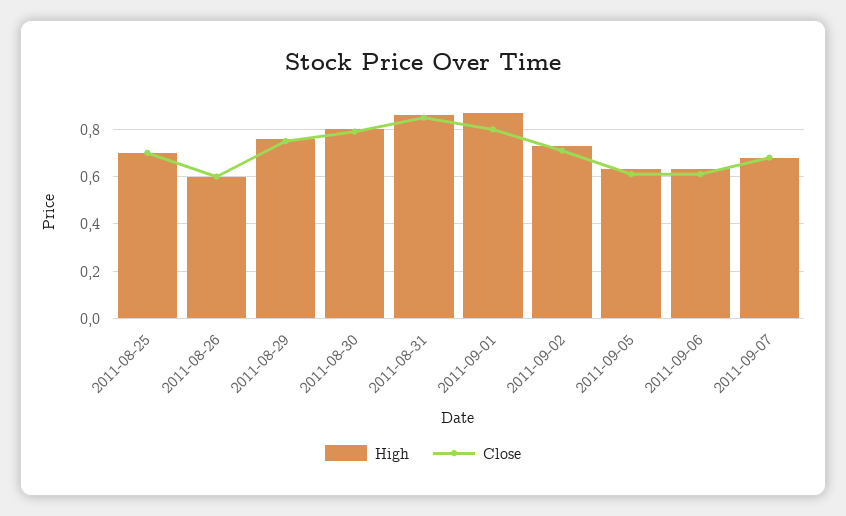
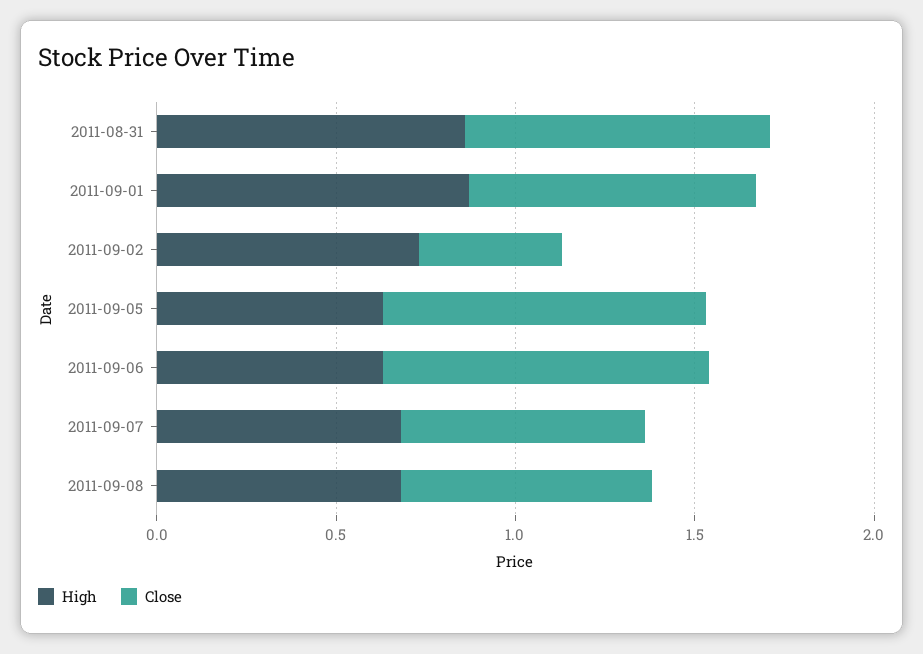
High, 2011-08-25: 0.7 -> none
Close, 2011-08-25: 0.7 -> none
High, 2011-08-26: 0.6 -> none
Close, 2011-08-26: 0.6 -> none
High, 2011-08-29: 0.75 -> none
Close, 2011-08-29: 0.75 -> none
High, 2011-08-30: 0.8 -> none
Close, 2011-08-30: 0.8 -> none
Close, 2011-09-02: 0.7 -> 0.4
Close, 2011-09-05: 0.6 -> 0.9
Close, 2011-09-06: 0.6 -> 0.9
High, 2011-09-08: none -> 0.7
Close, 2011-09-08: none -> 0.7

